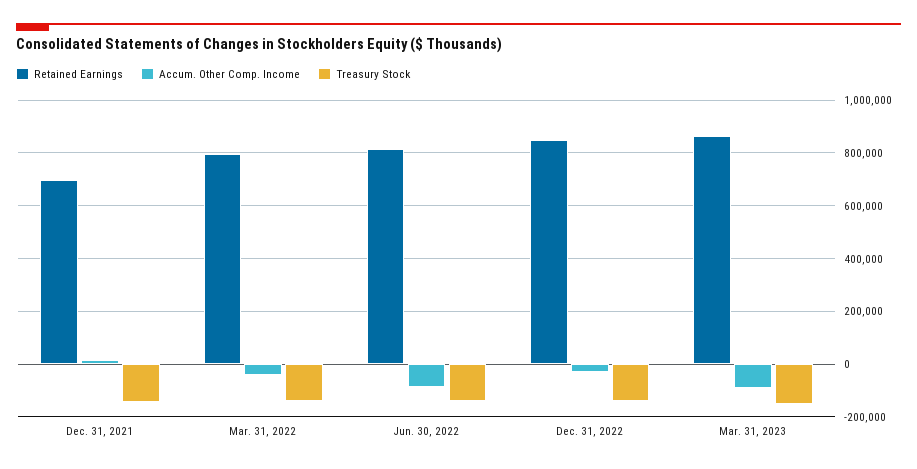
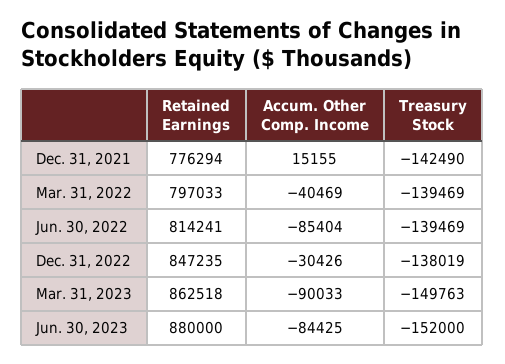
Retained Earnings, Dec. 31, 2021: 700000 -> 776294
Retained Earnings, Jun. 30, 2023: none -> 880000
Accum. Other Comp. Income, Jun. 30, 2023: none -> -84425
Treasury Stock, Jun. 30, 2023: none -> -152000

